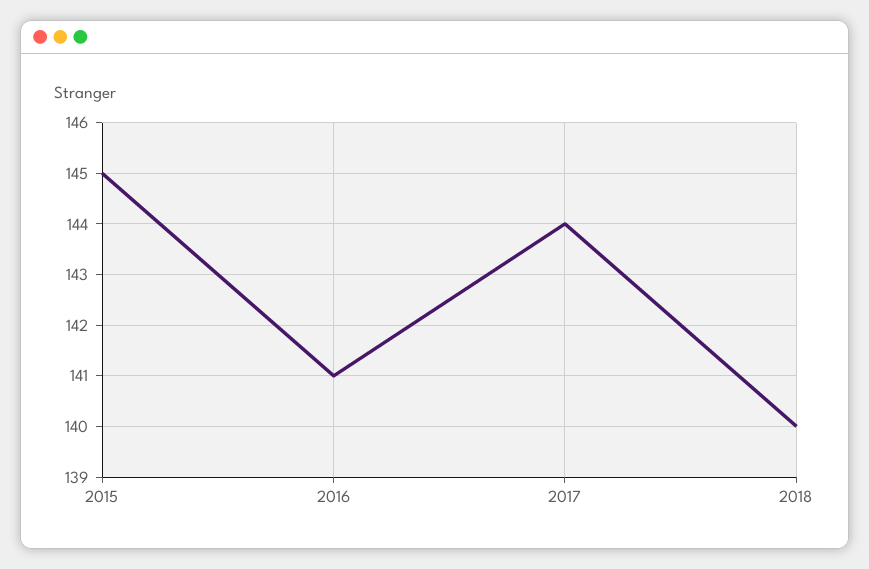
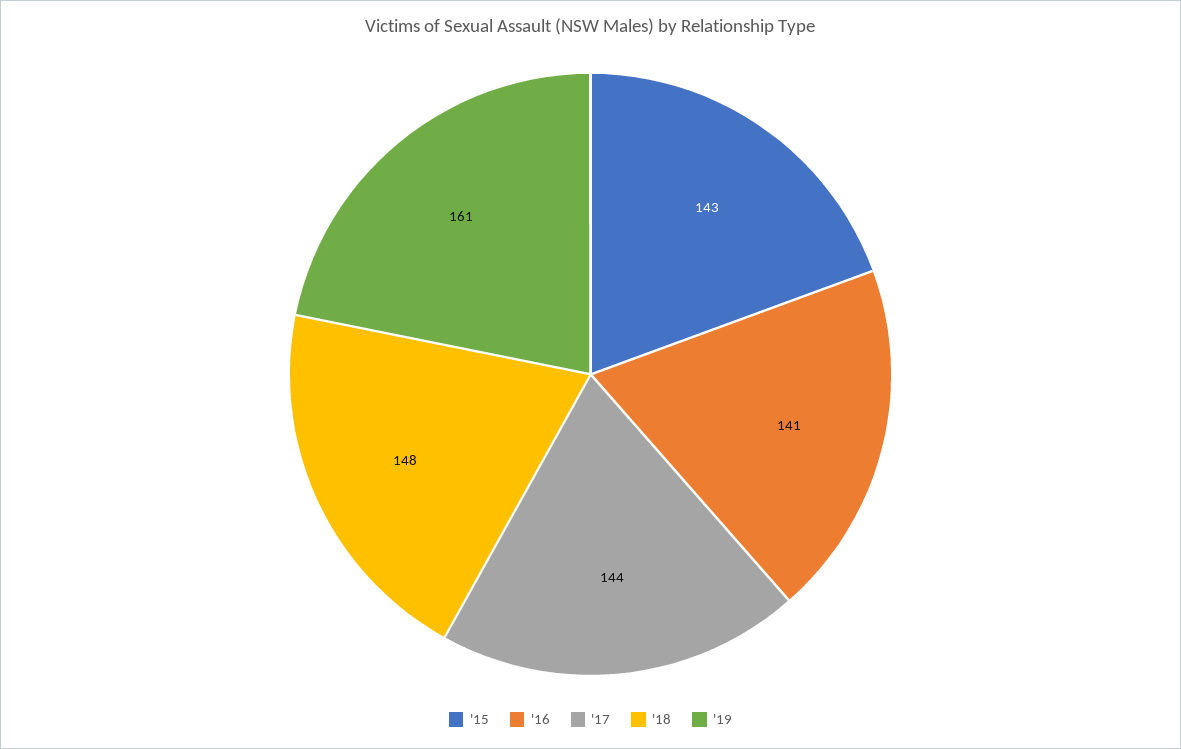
2015: 145 -> 143
2018: 140 -> 148
'19: none -> 161

